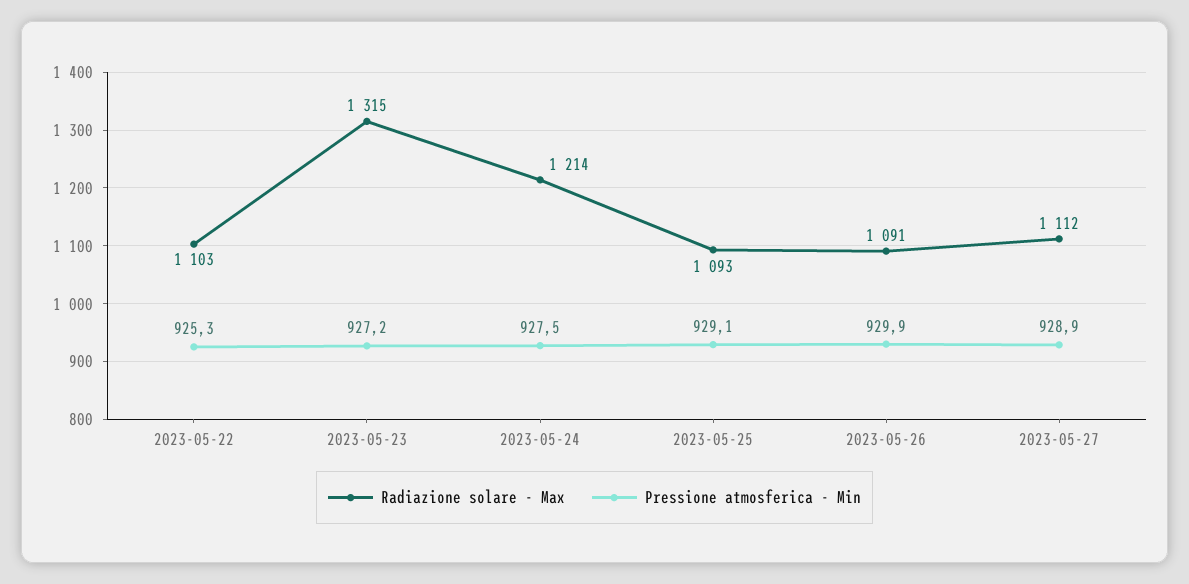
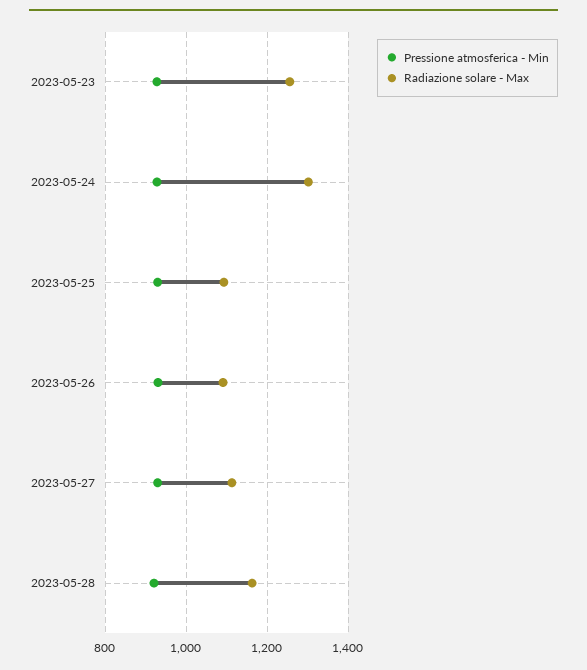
Radiazione solare - Max, 2023-05-22: 1103 -> none
Pressione atmosferica - Min, 2023-05-22: 925.3 -> none
Radiazione solare - Max, 2023-05-23: 1315 -> 1260
Radiazione solare - Max, 2023-05-24: 1214 -> 1300
Pressione atmosferica - Min, 2023-05-28: none -> 920
Radiazione solare - Max, 2023-05-28: none -> 1160

